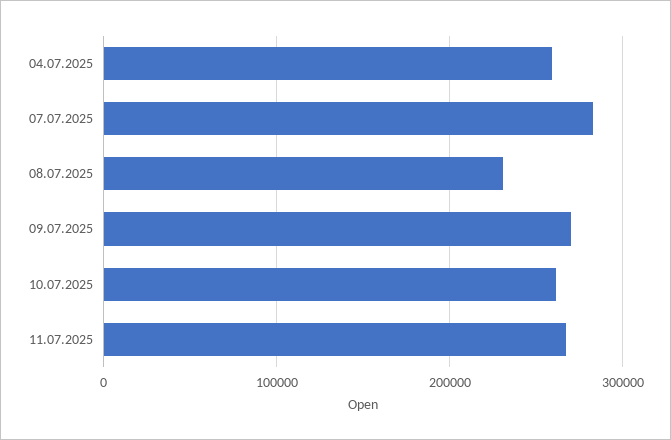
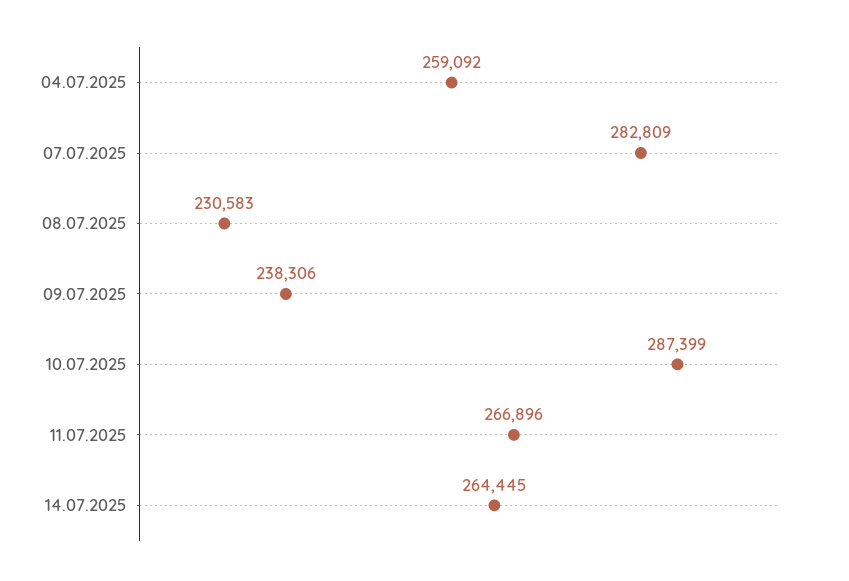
09.07.2025: 270000 -> 238306
10.07.2025: 260000 -> 287399
14.07.2025: none -> 264445

